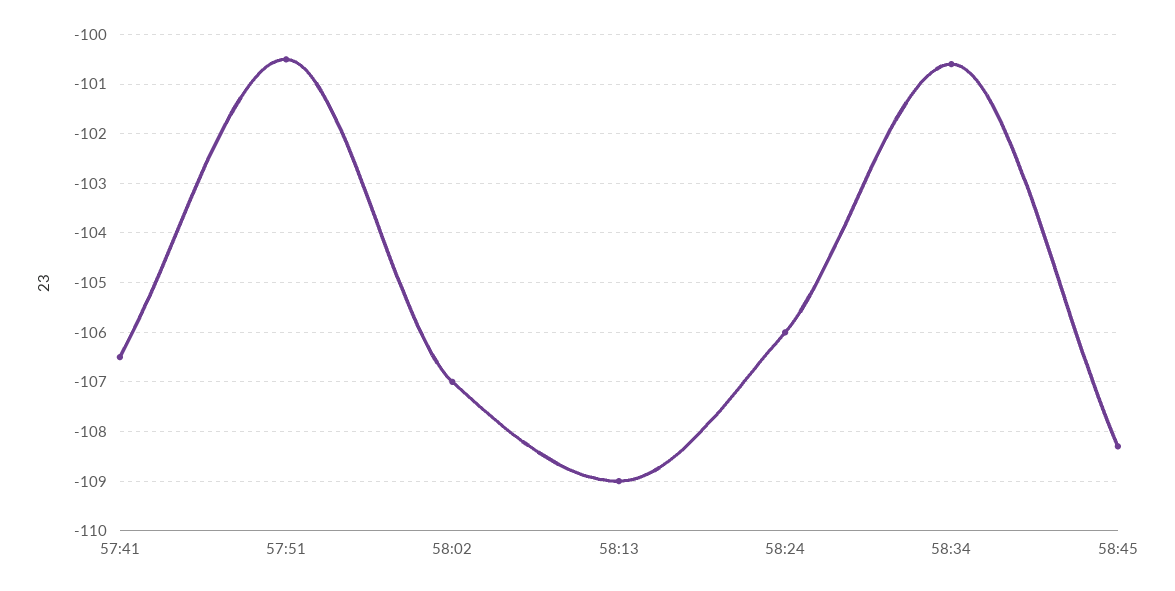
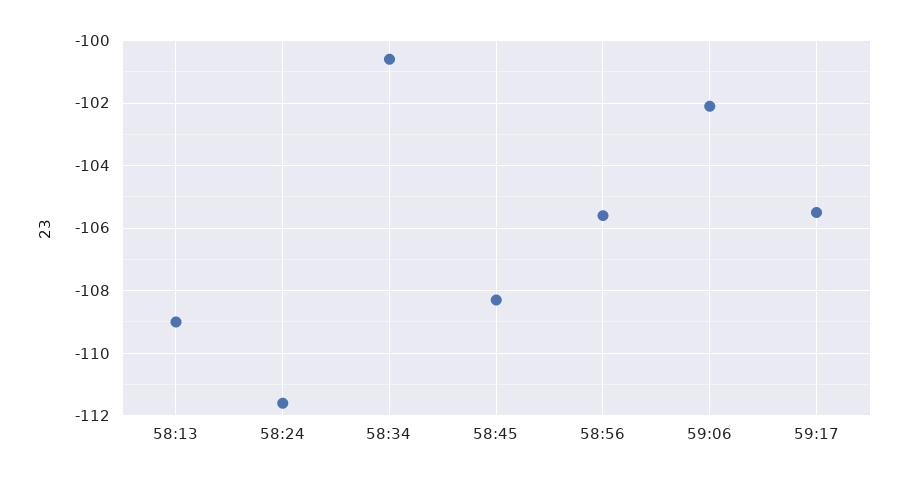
57:41: -106.5 -> none
57:51: -100.5 -> none
58:02: -107 -> none
58:24: -106 -> -111.5
58:56: none -> -105.5
59:06: none -> -102
59:17: none -> -105.5

